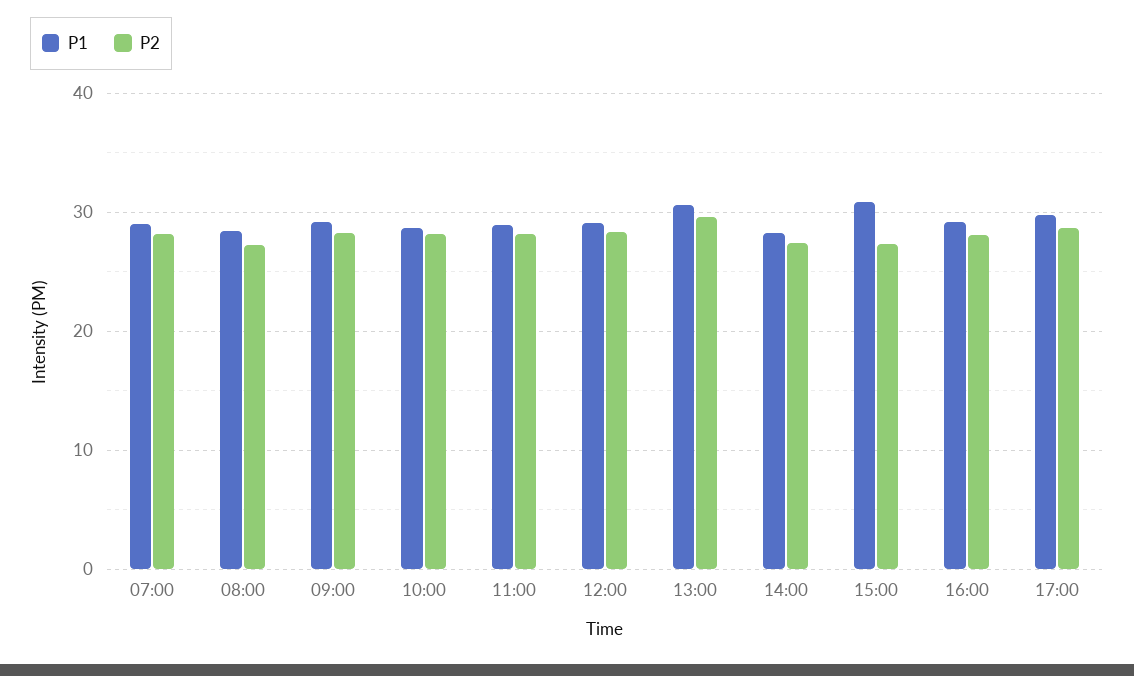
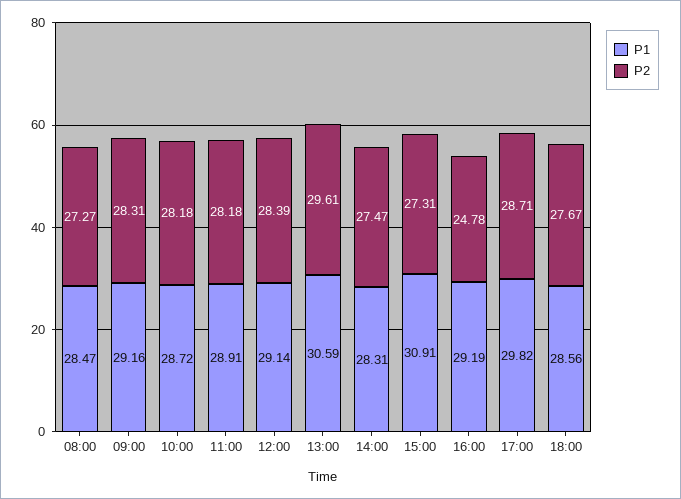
P1, 07:00: 29 -> none
P2, 07:00: 28 -> none
P2, 16:00: 28 -> 24.78
P1, 18:00: none -> 28.56
P2, 18:00: none -> 27.67

